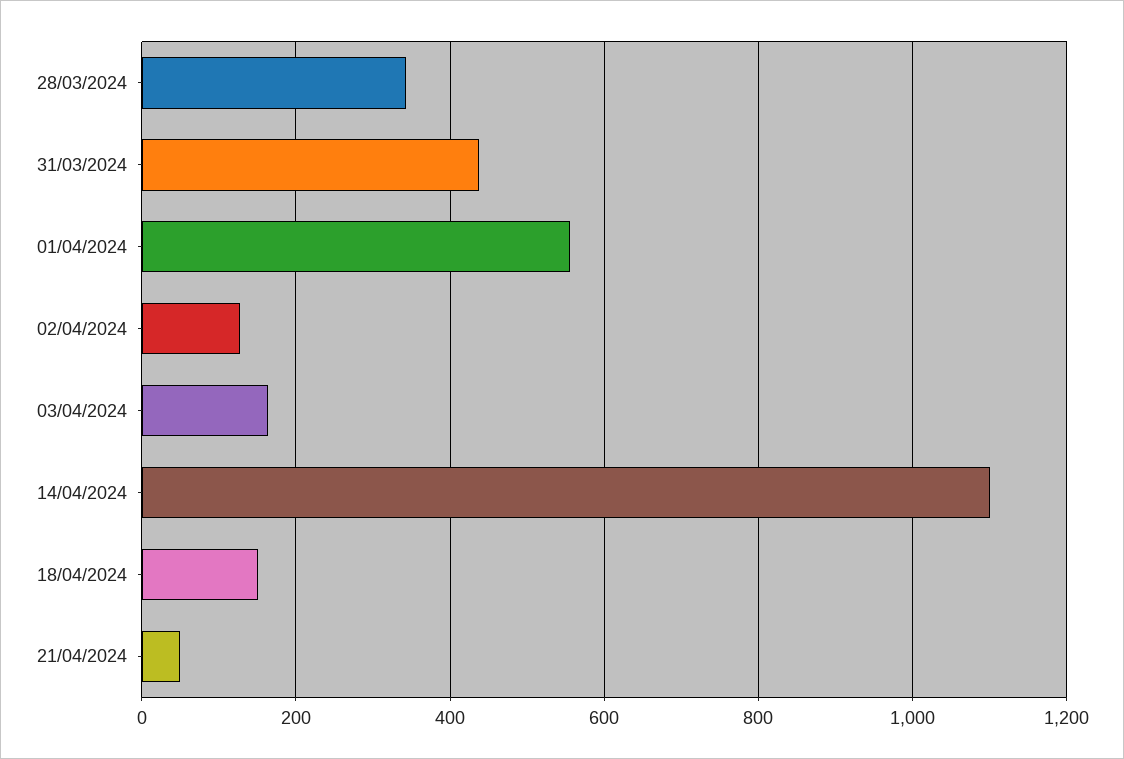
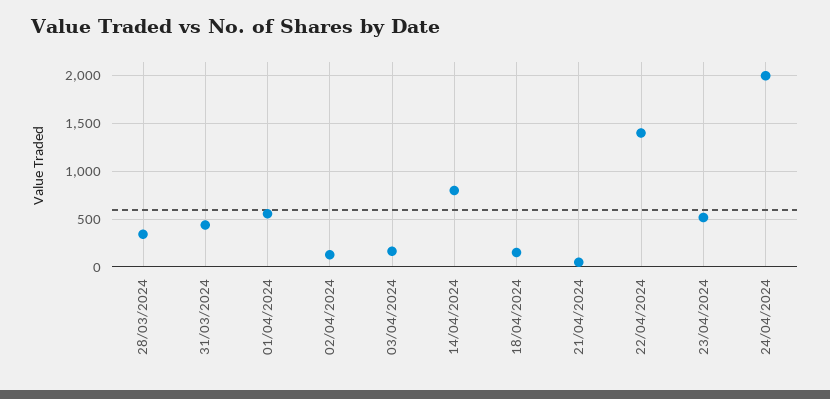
14/04/2024: 1100 -> 800
22/04/2024: none -> 1400
23/04/2024: none -> 500
24/04/2024: none -> 2000

